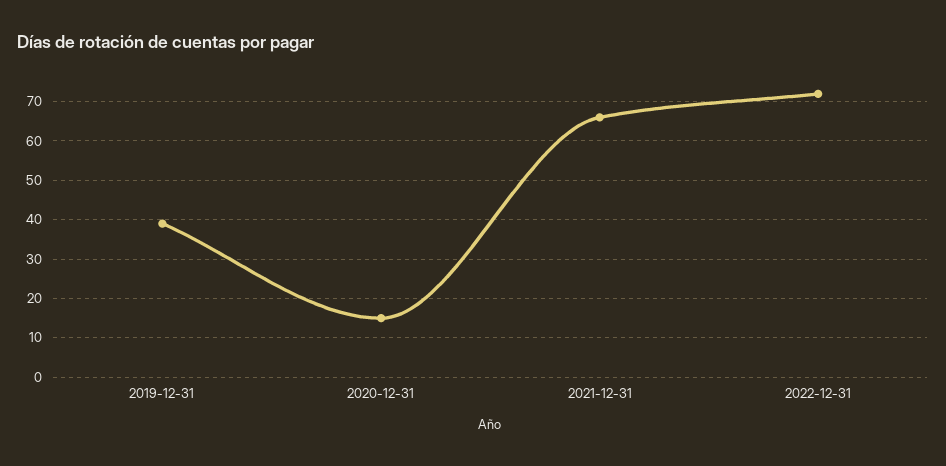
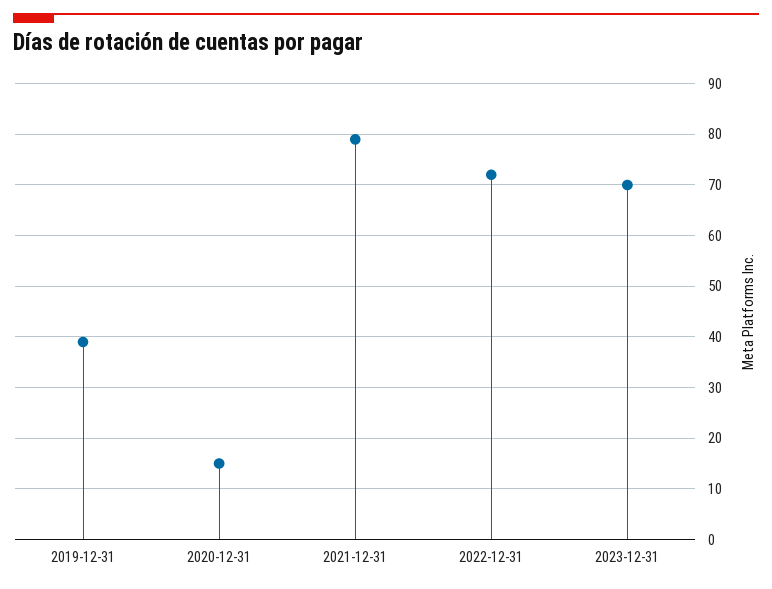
2021-12-31: 65 -> 80
2023-12-31: none -> 70

